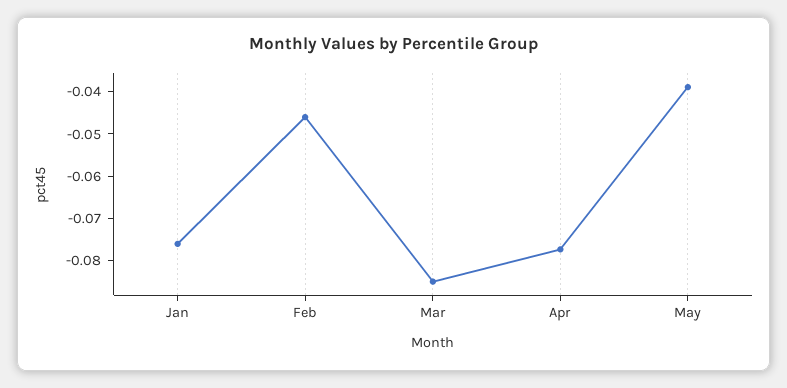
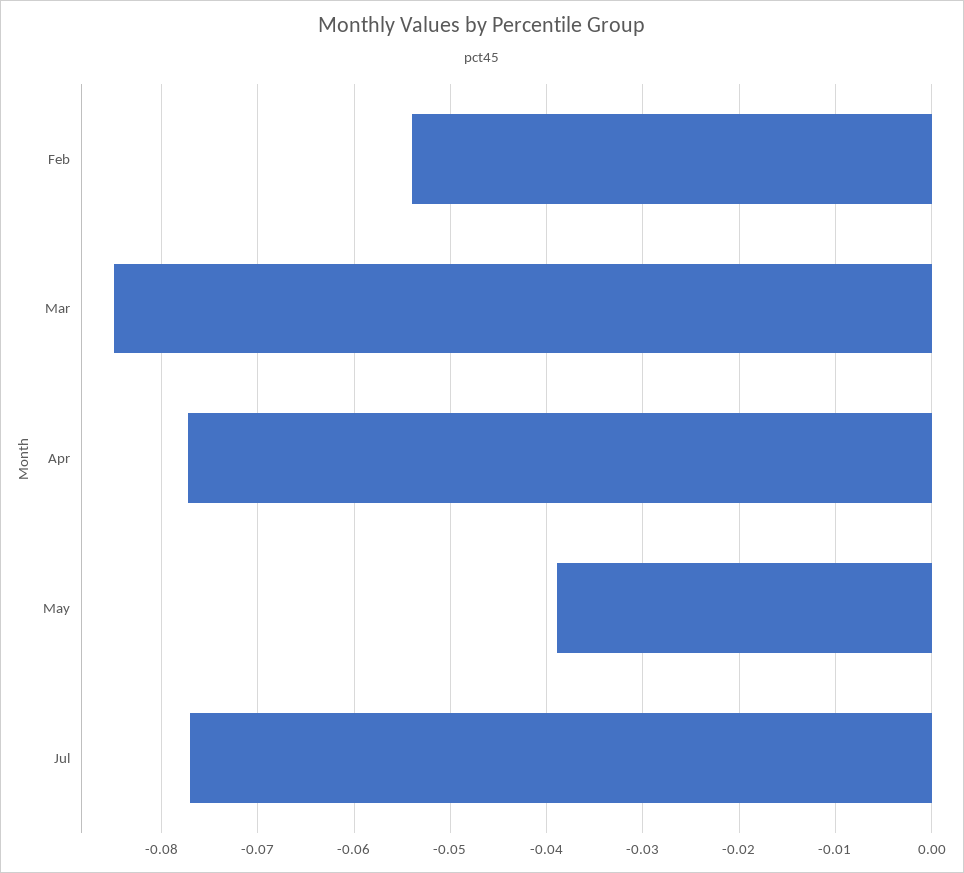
Jan: -0.076 -> none
Feb: -0.046 -> -0.054
Jul: none -> -0.077

